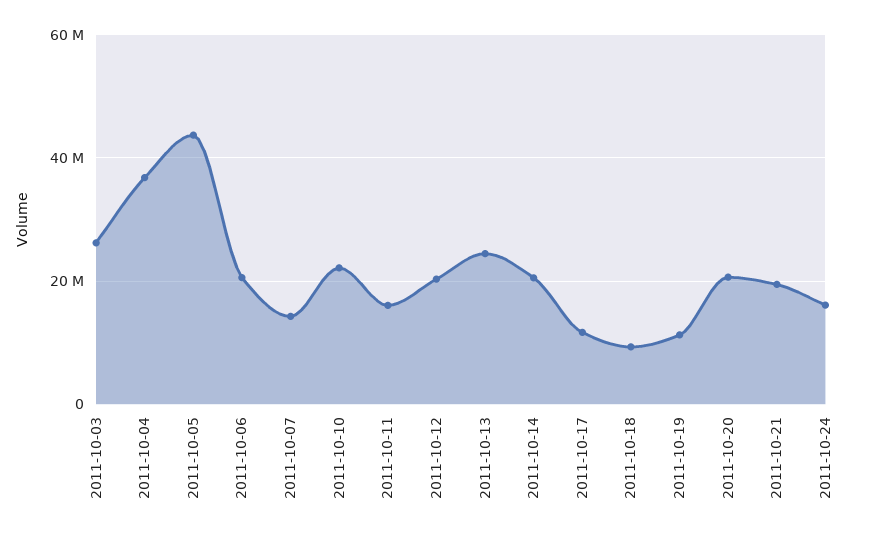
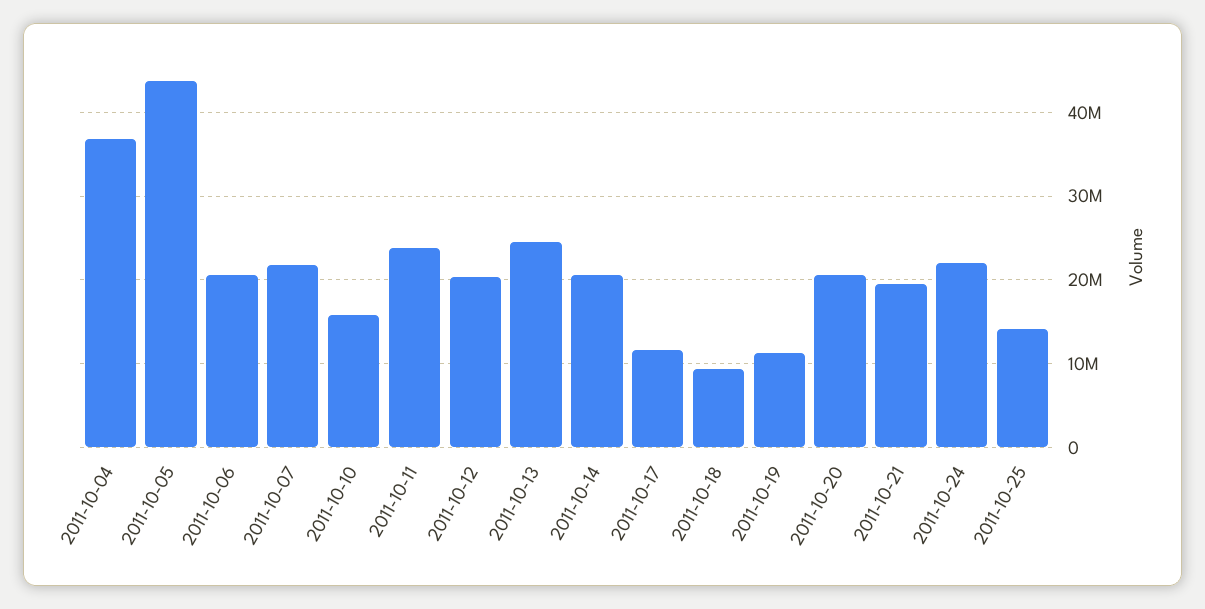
2011-10-03: 26000000 -> none
2011-10-07: 14000000 -> 22000000
2011-10-10: 22000000 -> 16000000
2011-10-11: 16000000 -> 24000000
2011-10-24: 16000000 -> 22000000
2011-10-25: none -> 14000000

